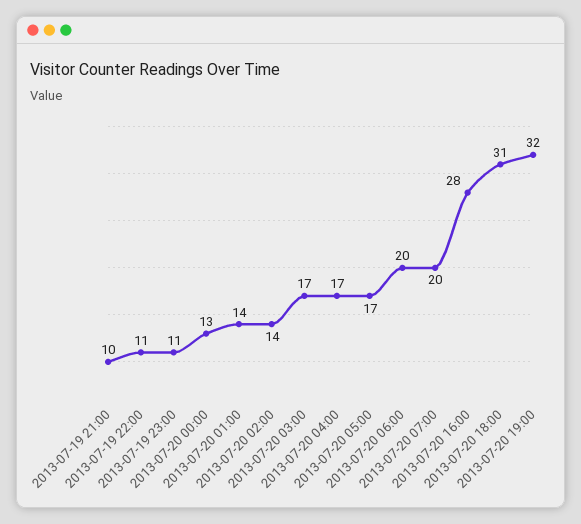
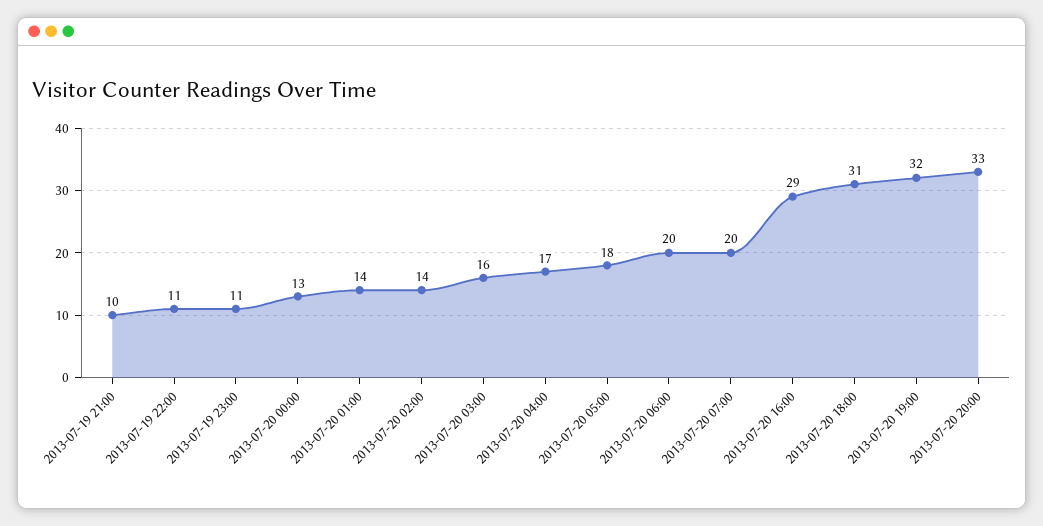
2013-07-20 03:00: 17 -> 16
2013-07-20 05:00: 17 -> 18
2013-07-20 16:00: 28 -> 29
2013-07-20 20:00: none -> 33

